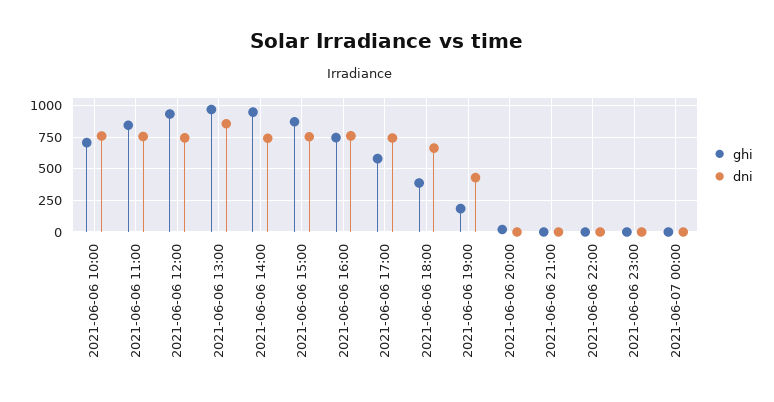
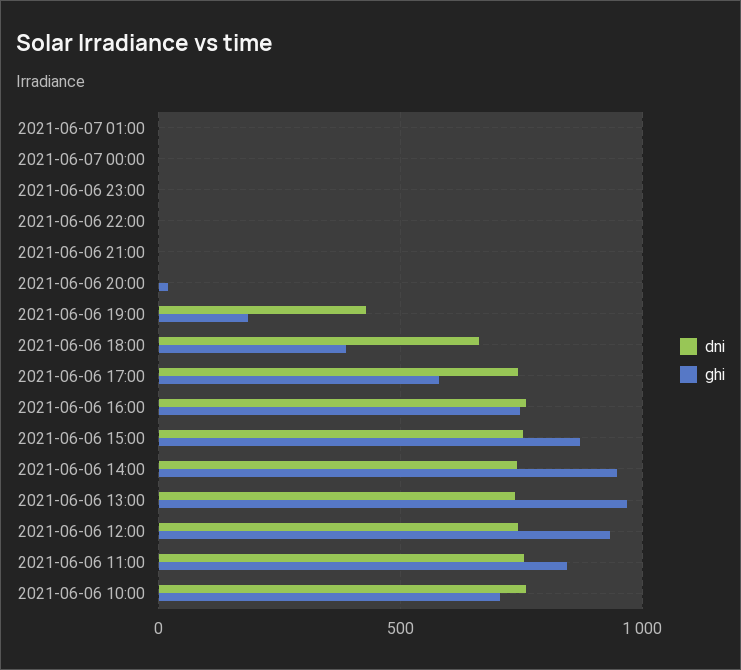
dni, 2021-06-06 13:00: 850 -> 750
dni, 2021-06-07 01:00: none -> 0
ghi, 2021-06-07 01:00: none -> 0

